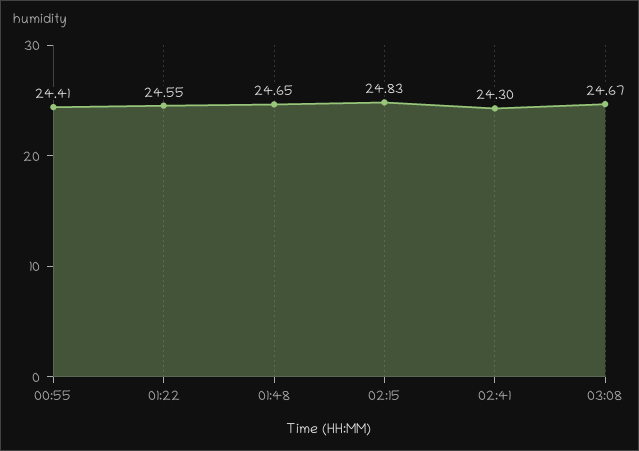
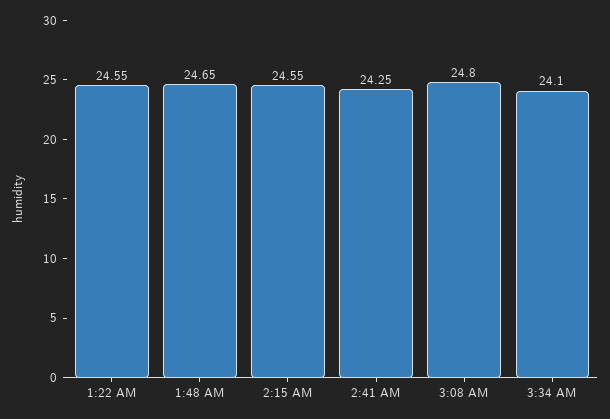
00:55: 24.41 -> none
02:15: 24.83 -> 24.55
02:41: 24.3 -> 24.25
03:08: 24.67 -> 24.8
3:34 AM: none -> 24.1

